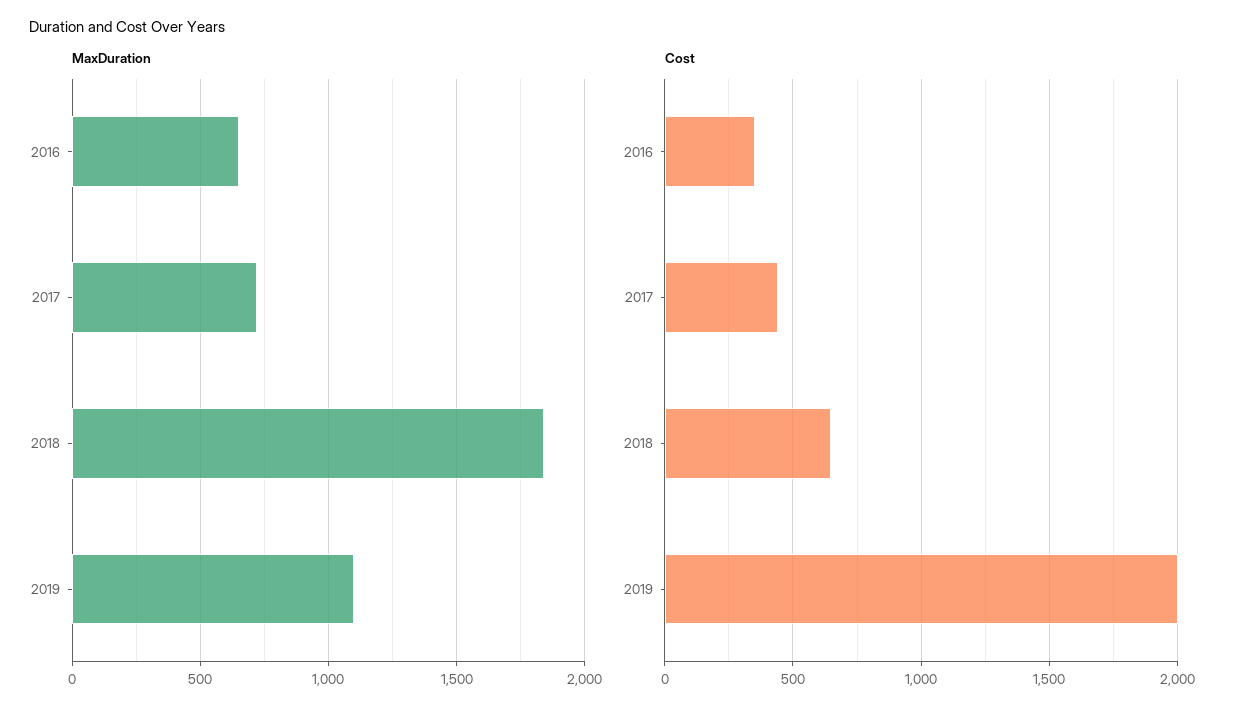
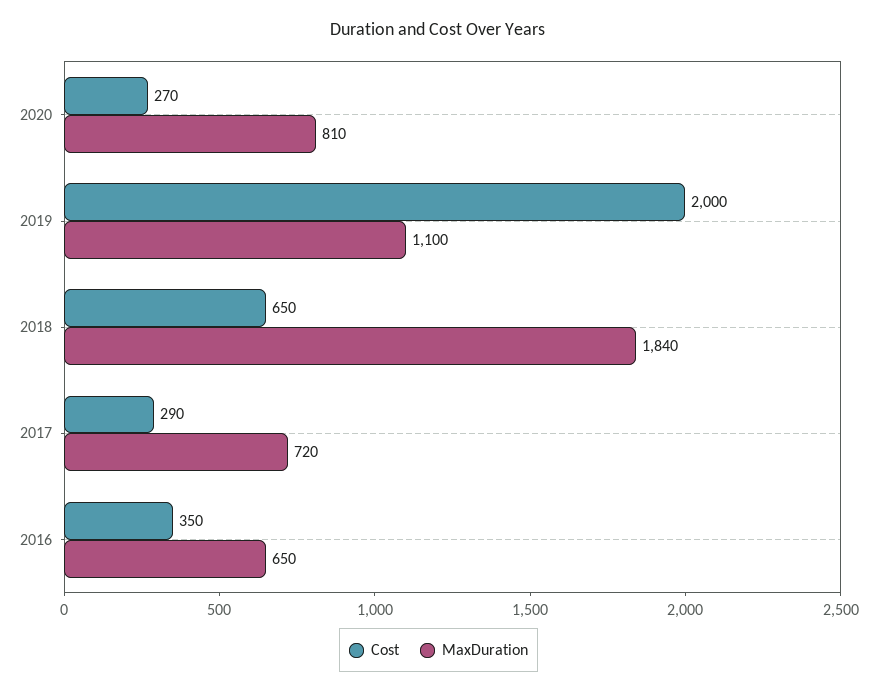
Cost, 2017: 450 -> 290
Cost, 2020: none -> 270
MaxDuration, 2020: none -> 810

